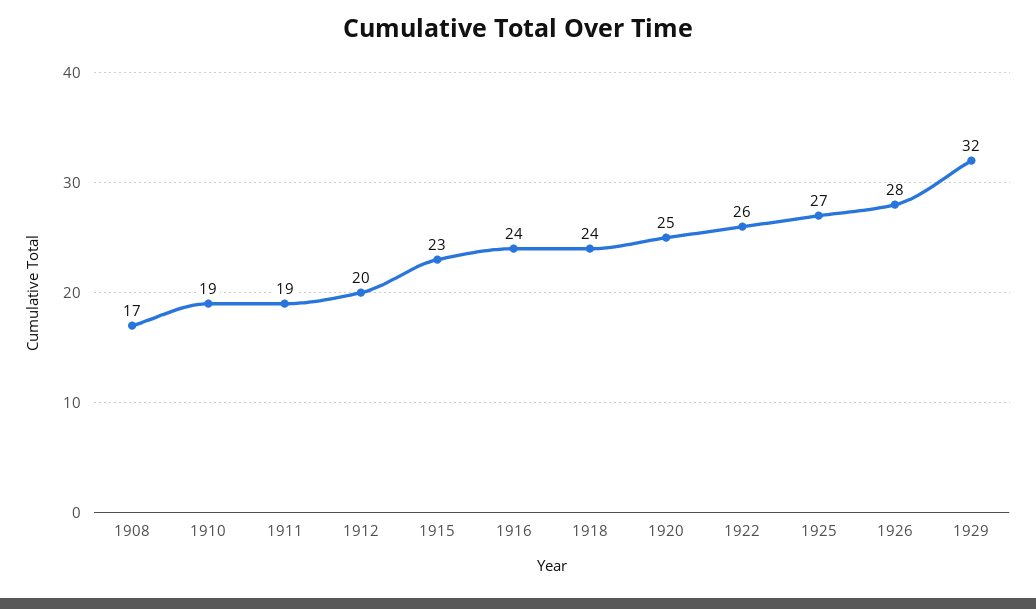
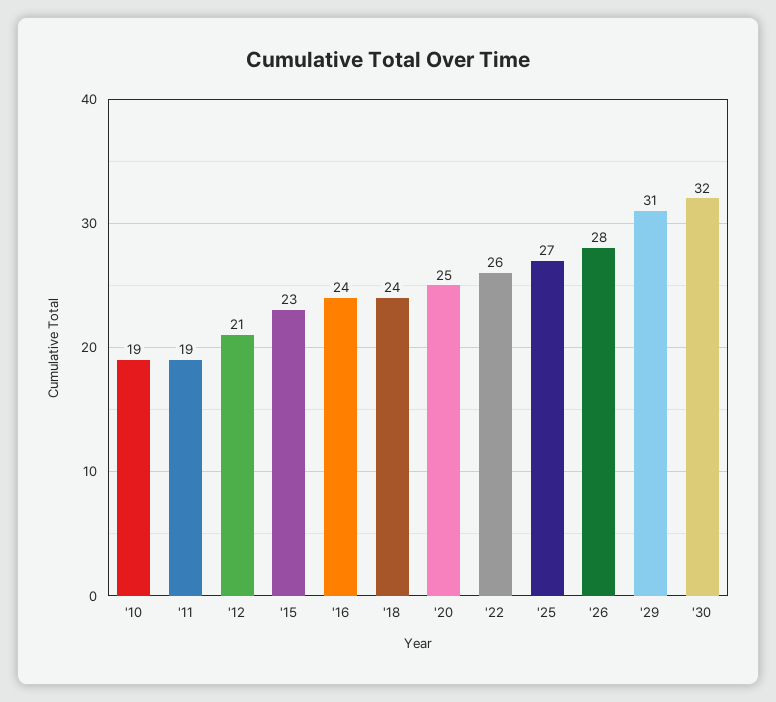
1908: 17 -> none
1912: 20 -> 21
1929: 32 -> 31
'30: none -> 32

